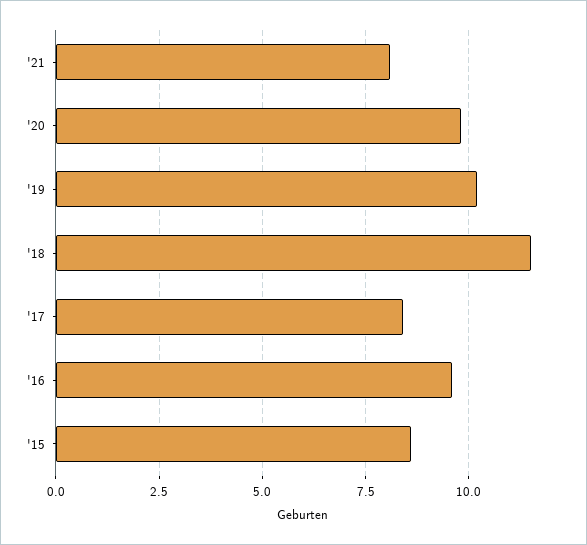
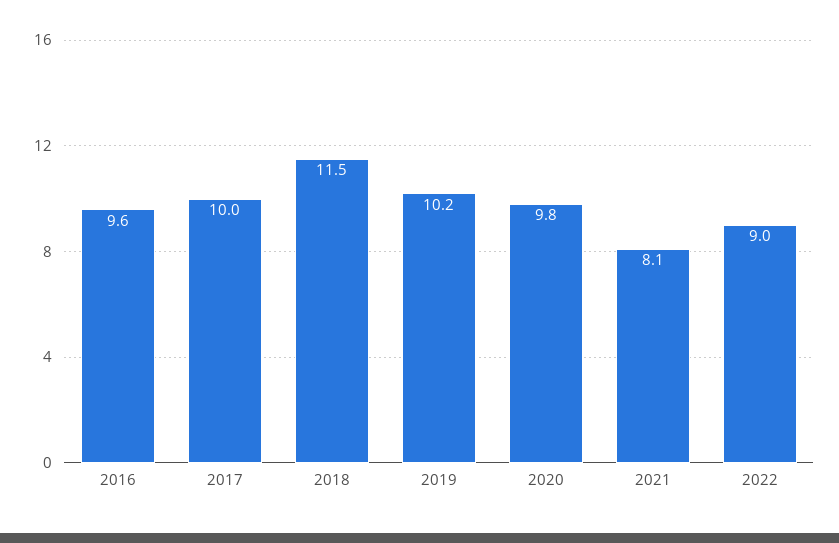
'17: 8.5 -> 10
'15: 8.5 -> none
2022: none -> 9

